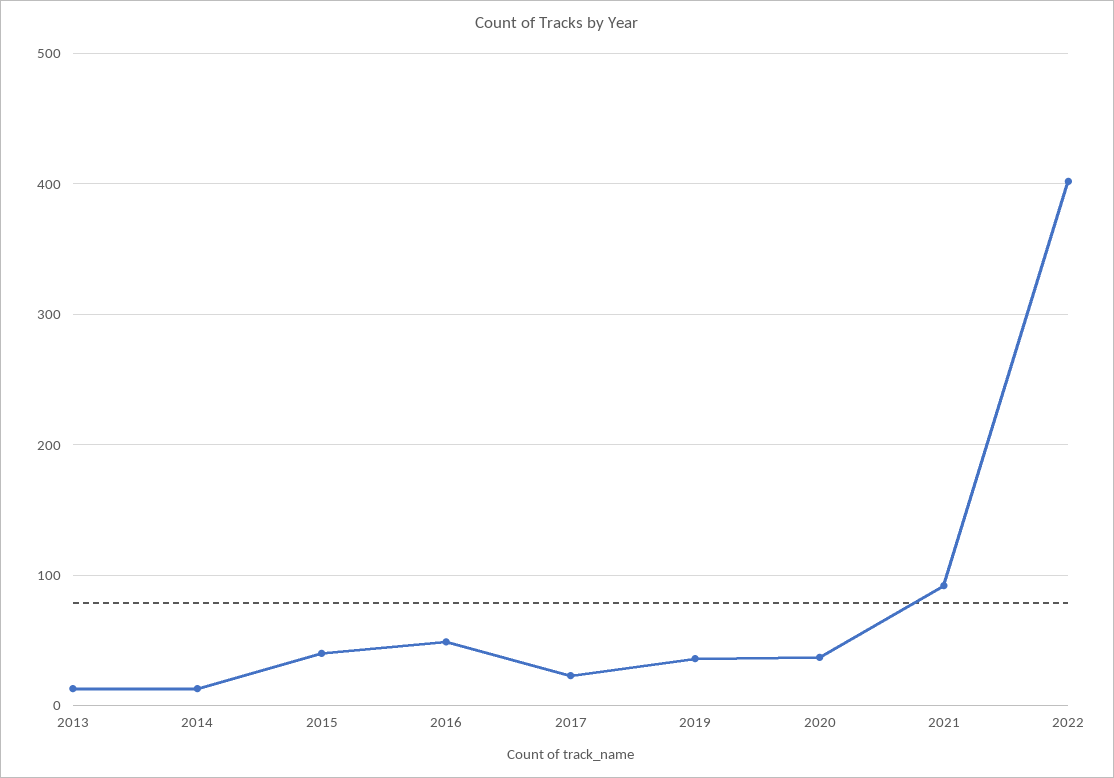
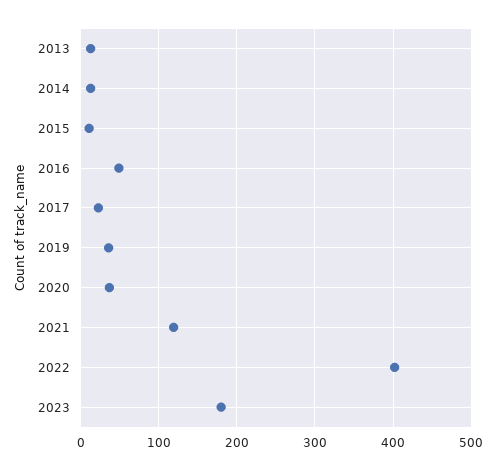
2015: 40 -> 10
2021: 90 -> 120
2023: none -> 180

